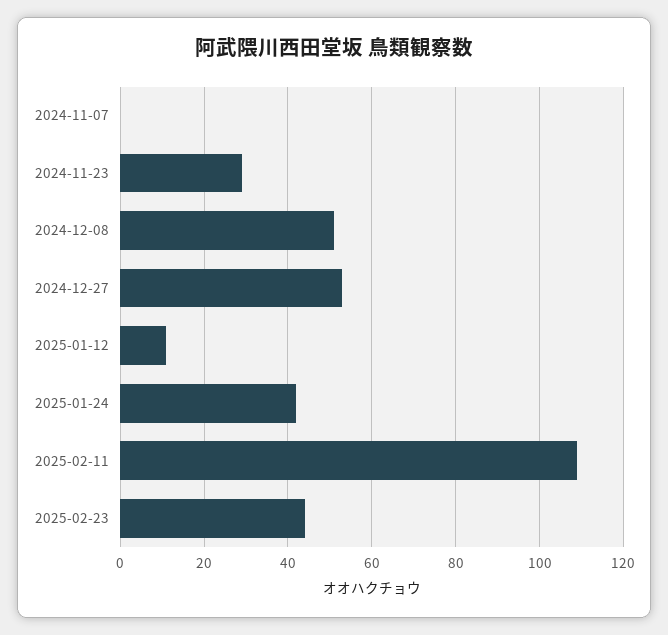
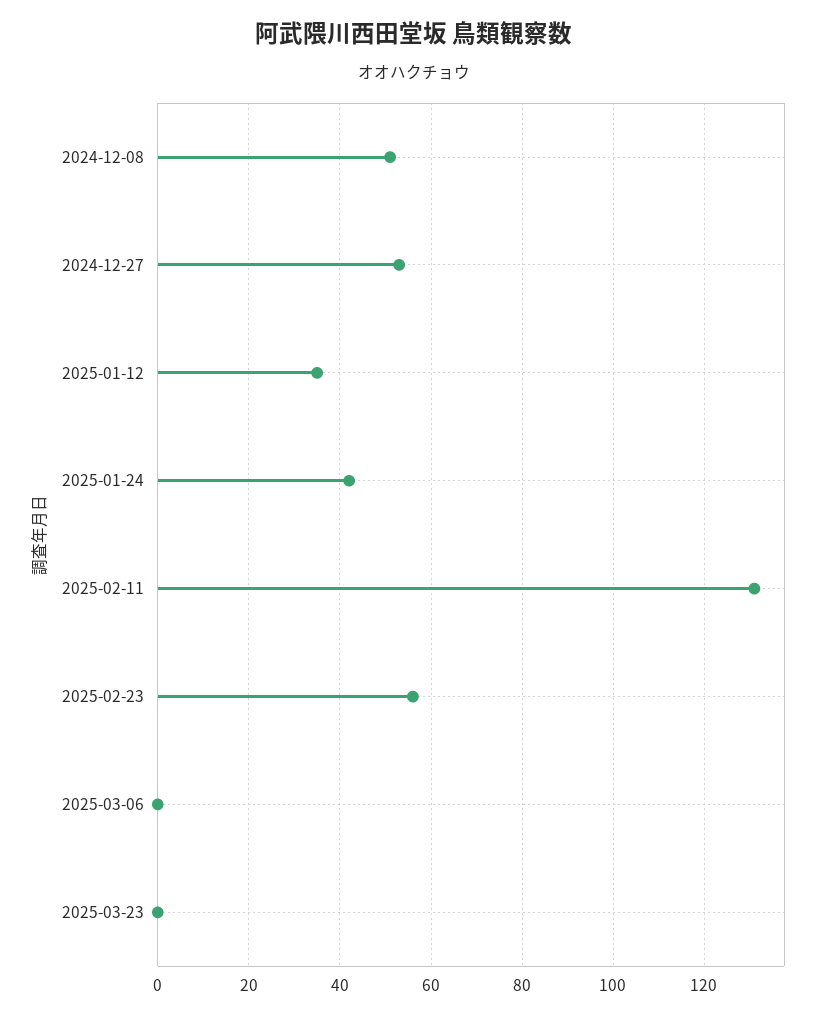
2024-11-07: 0 -> none
2024-11-23: 30 -> none
2025-01-12: 10 -> 35
2025-02-11: 110 -> 130
2025-02-23: 45 -> 55
2025-03-06: none -> 0
2025-03-23: none -> 0

